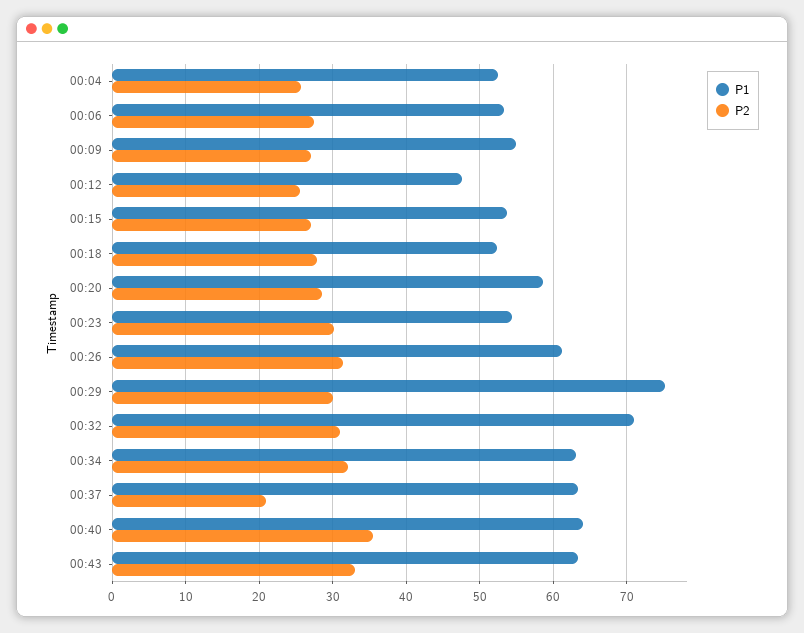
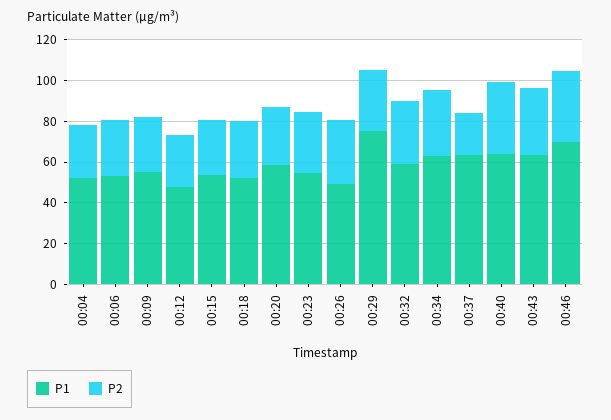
P1, 00:26: 61 -> 50
P1, 00:32: 71 -> 60
P1, 00:46: none -> 70
P2, 00:46: none -> 35

